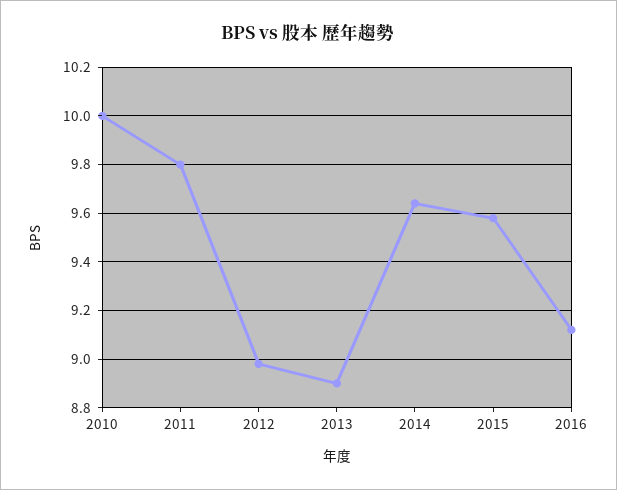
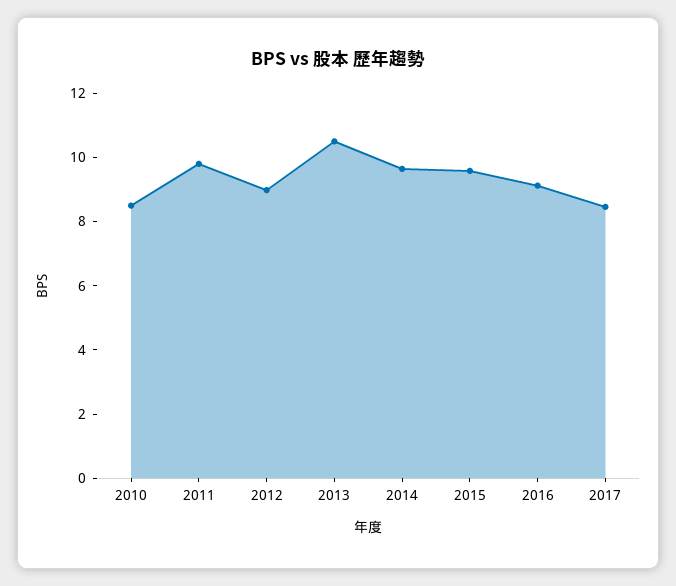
2010: 10 -> 8.5
2013: 8.9 -> 10.5
2017: none -> 8.5

